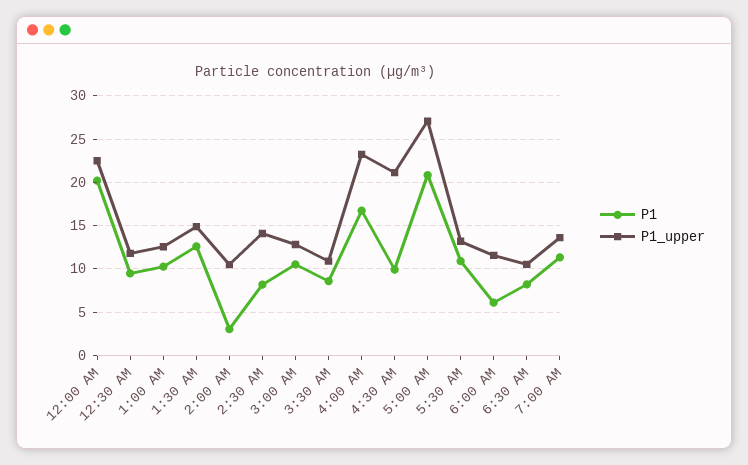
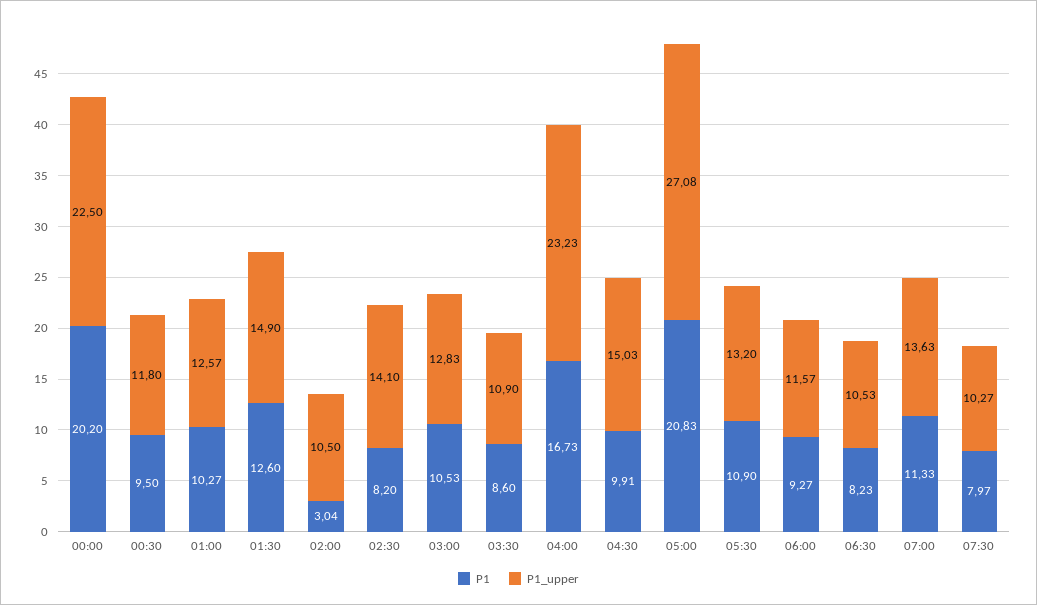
P1_upper, 4:30 AM: 21 -> 15.03
P1, 6:00 AM: 6 -> 9.27
P1, 07:30: none -> 7.97
P1_upper, 07:30: none -> 10.27

